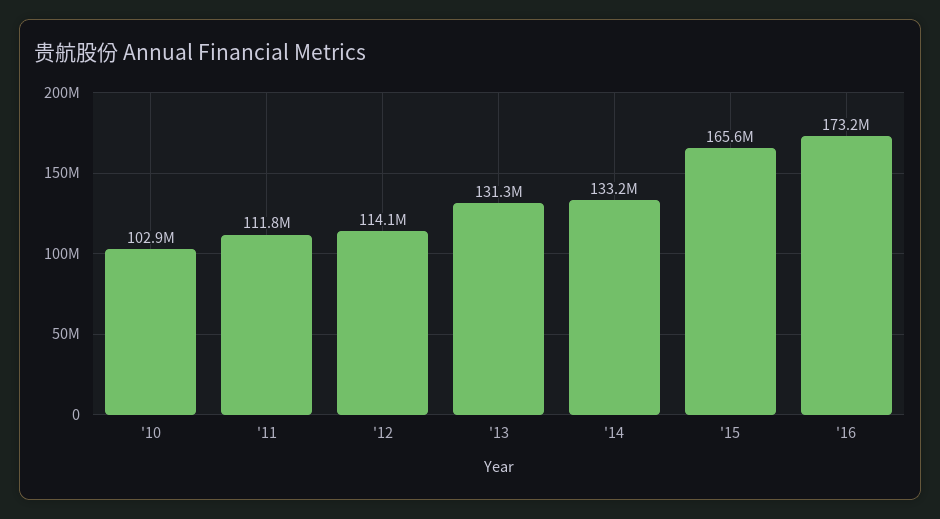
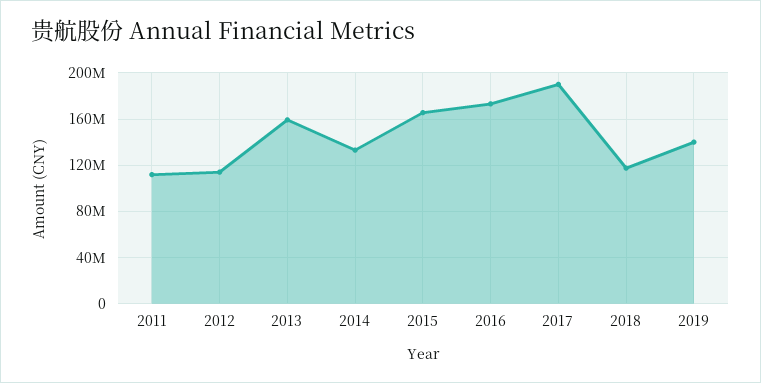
'10: 102900000 -> none
'13: 131300000 -> 160000000
2017: none -> 190000000
2018: none -> 120000000
2019: none -> 140000000

